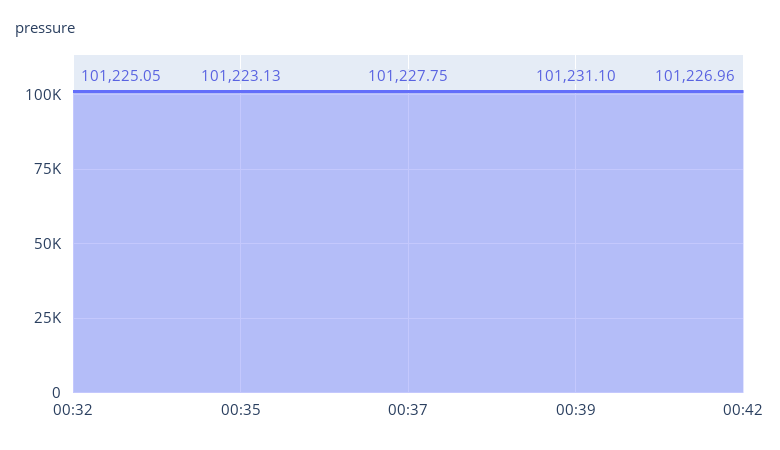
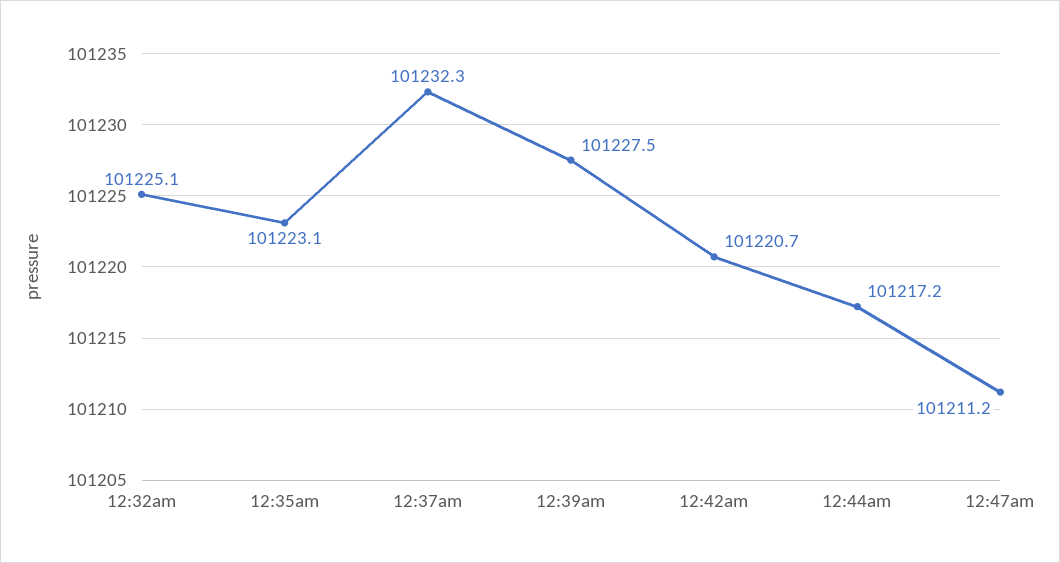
00:37: 101227.75 -> 101232.3
00:39: 101231.1 -> 101227.5
00:42: 101226.96 -> 101220.7
12:44am: none -> 101217.2
12:47am: none -> 101211.2

